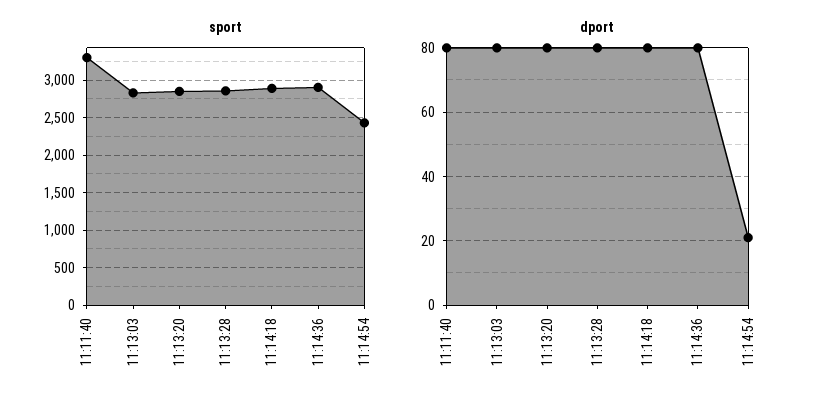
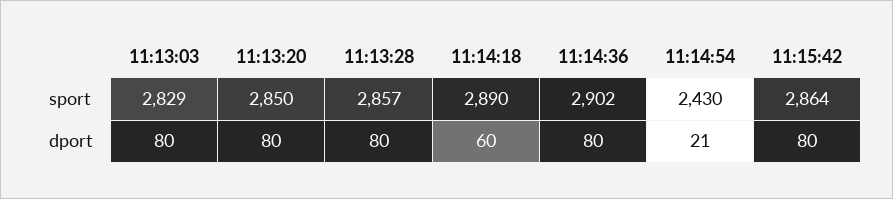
sport, 11:11:40: 3300 -> none
dport, 11:11:40: 80 -> none
dport, 11:14:18: 80 -> 60
sport, 11:15:42: none -> 2864
dport, 11:15:42: none -> 80

